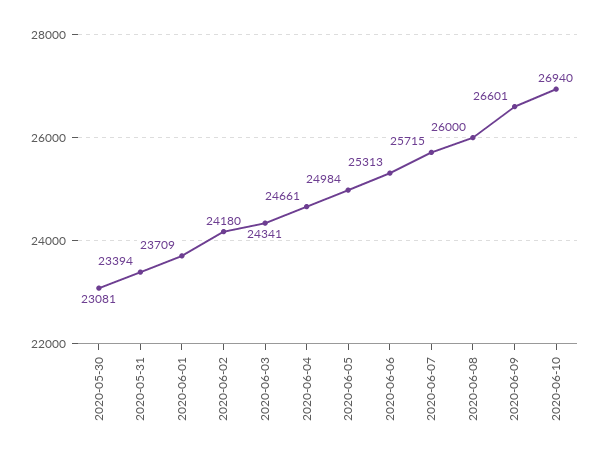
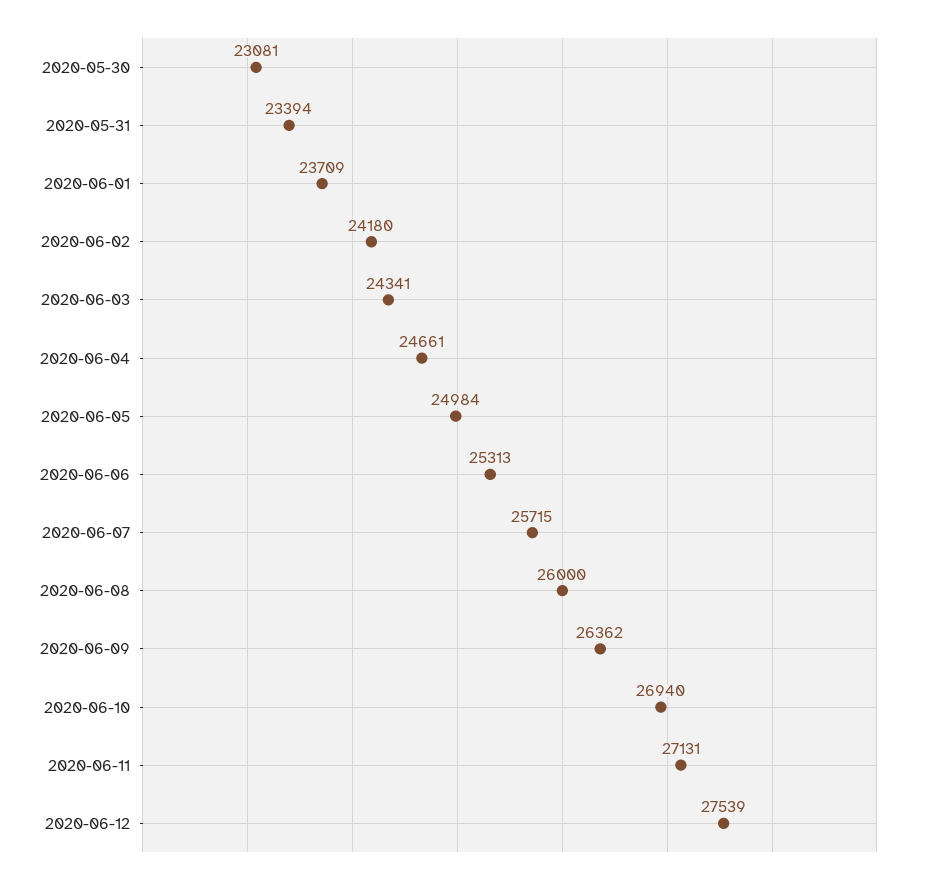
2020-06-09: 26601 -> 26362
2020-06-11: none -> 27131
2020-06-12: none -> 27539

